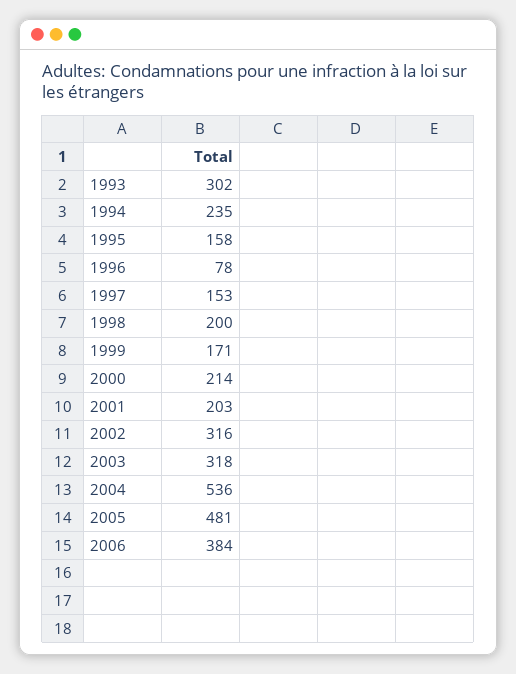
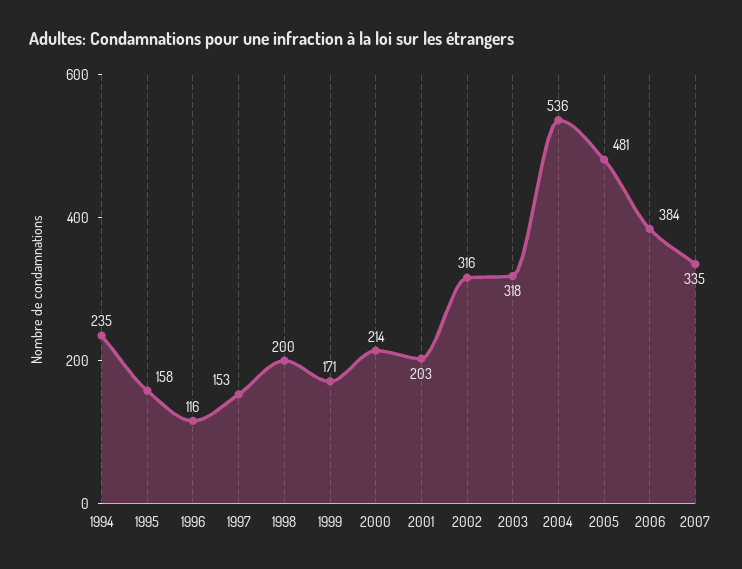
1993: 302 -> none
1996: 78 -> 116
2007: none -> 335

